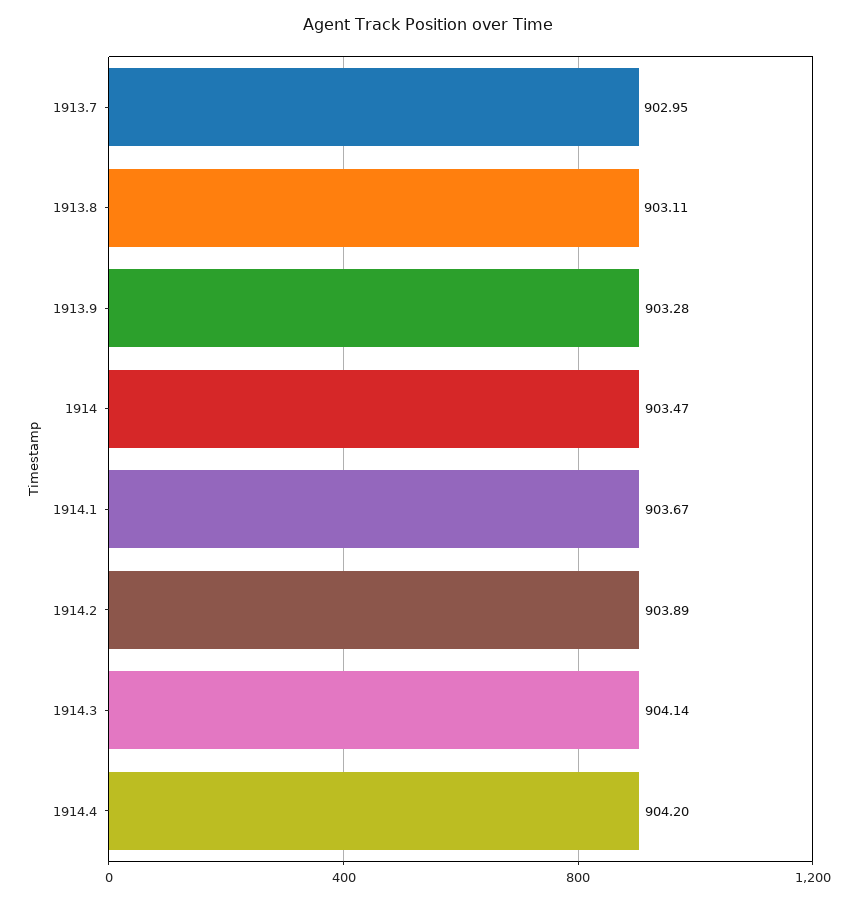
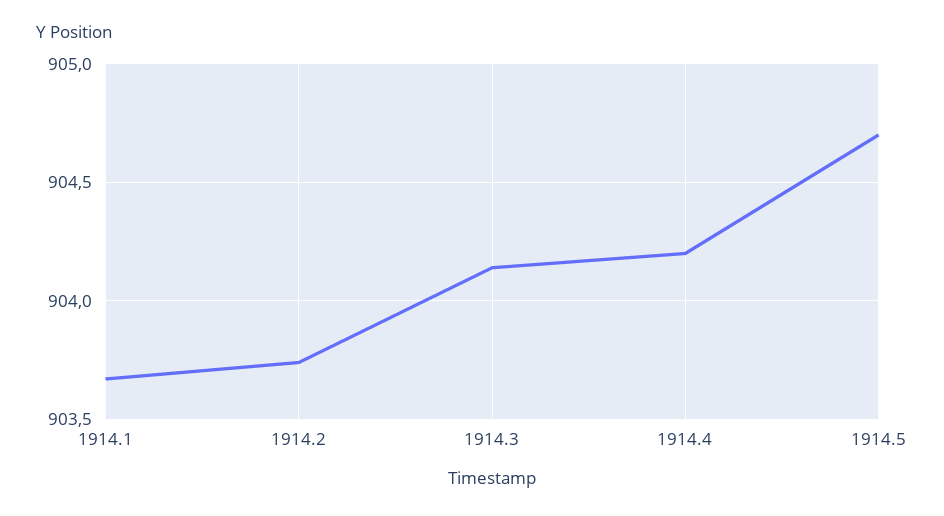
1913.7: 902.95 -> none
1913.8: 903.11 -> none
1913.9: 903.28 -> none
1914: 903.47 -> none
1914.2: 903.89 -> 903.75
1914.5: none -> 904.7

